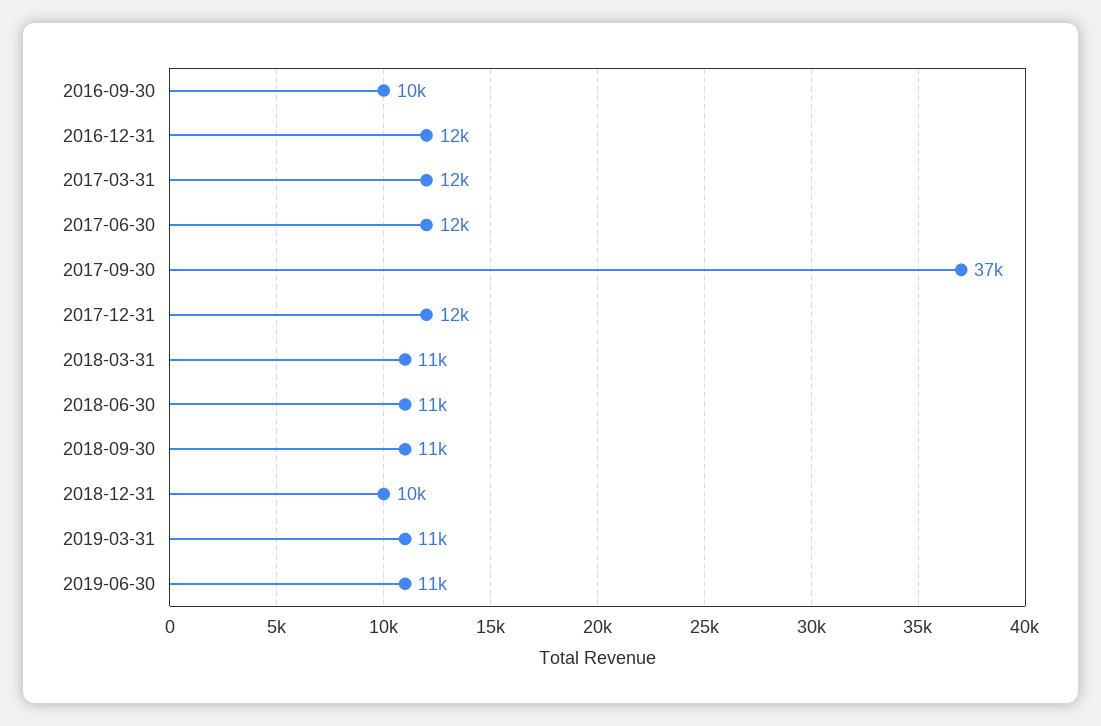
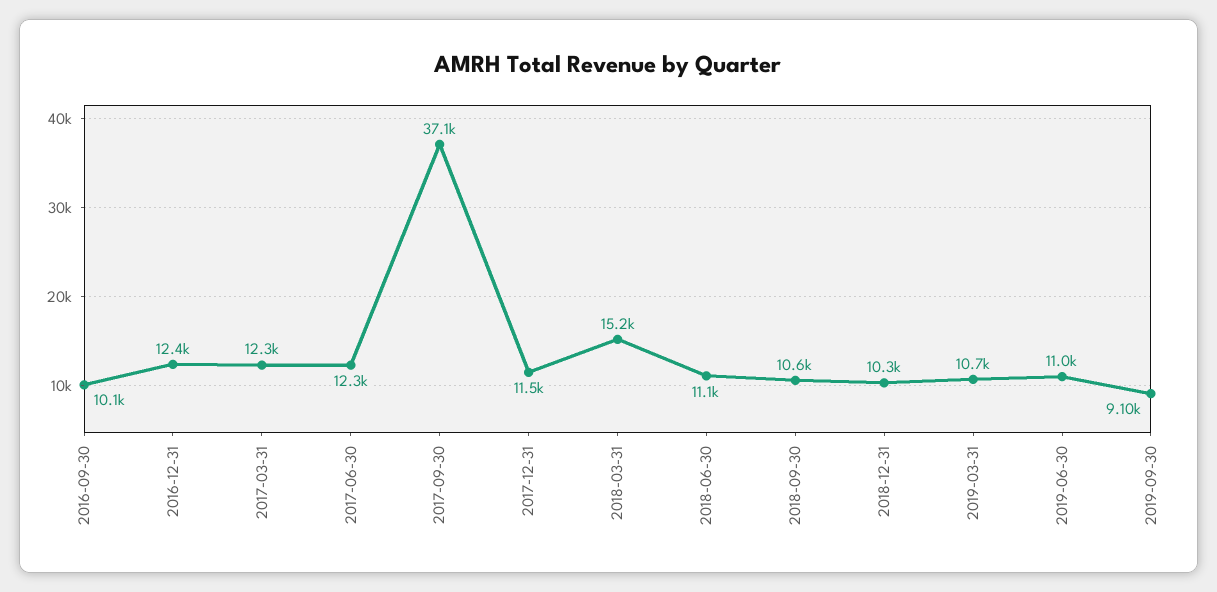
2018-03-31: 11000 -> 15200
2019-09-30: none -> 9100

